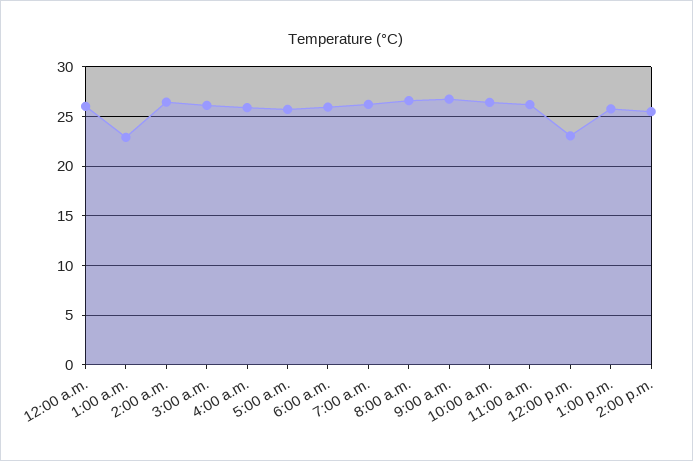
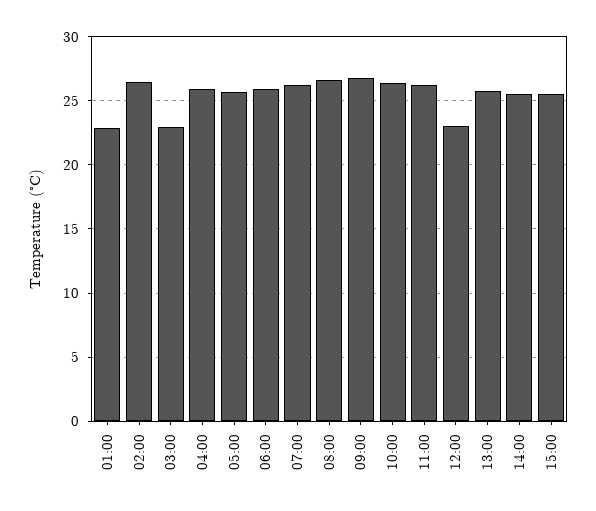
12:00 a.m.: 26 -> none
3:00 a.m.: 26 -> 23
15:00: none -> 25.5

